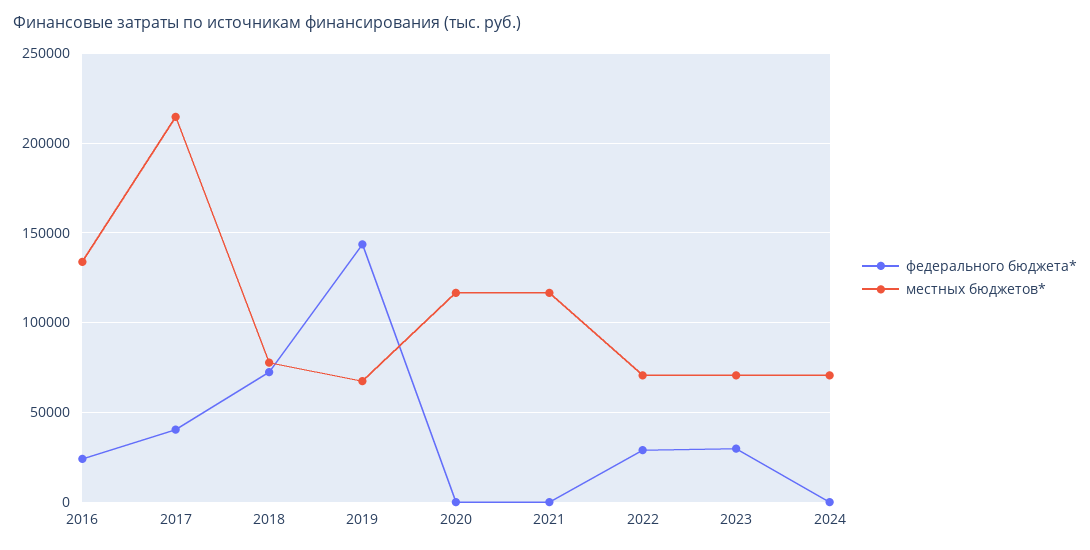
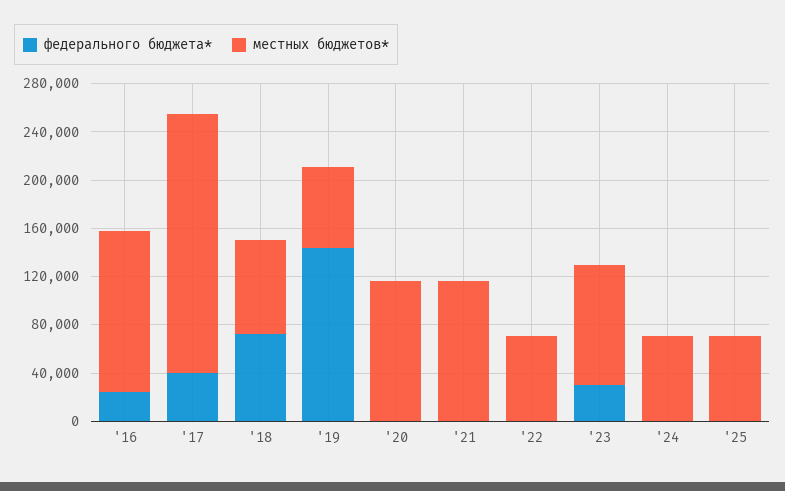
федерального бюджета*, 2022: 30000 -> 0
местных бюджетов*, 2023: 70000 -> 100000
федерального бюджета*, '25: none -> 0
местных бюджетов*, '25: none -> 70000

